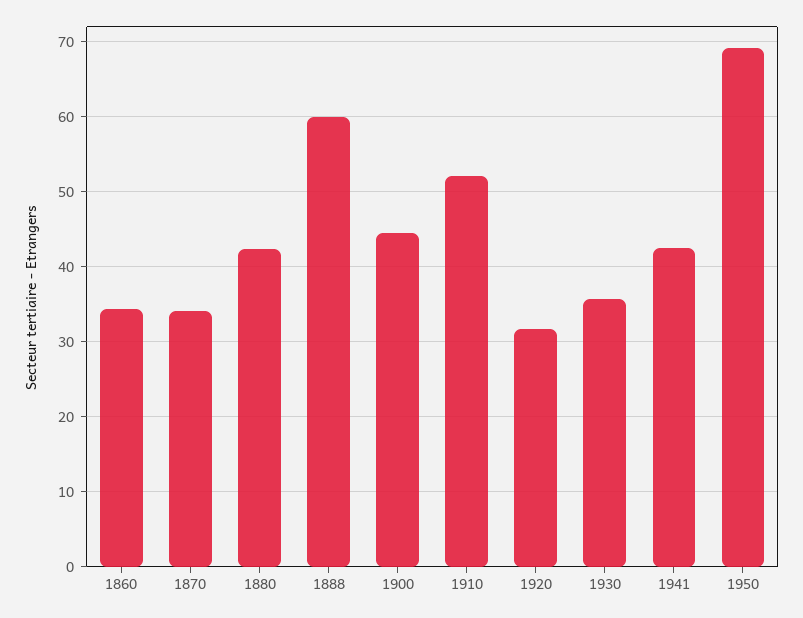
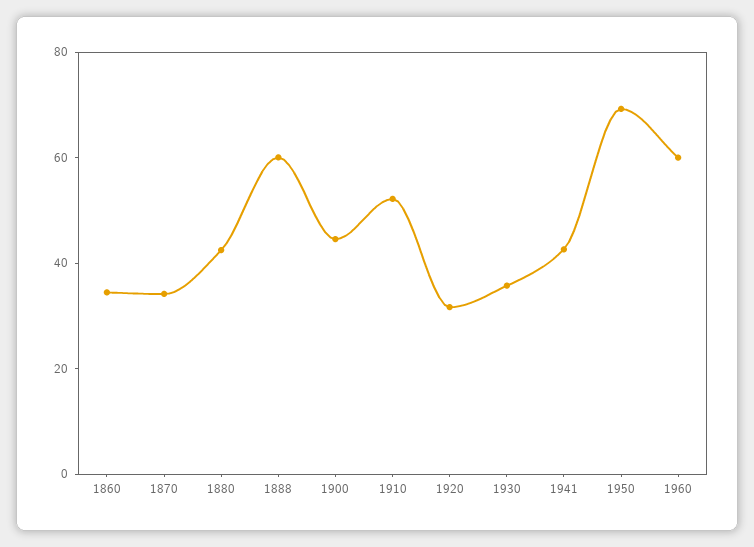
1960: none -> 60

